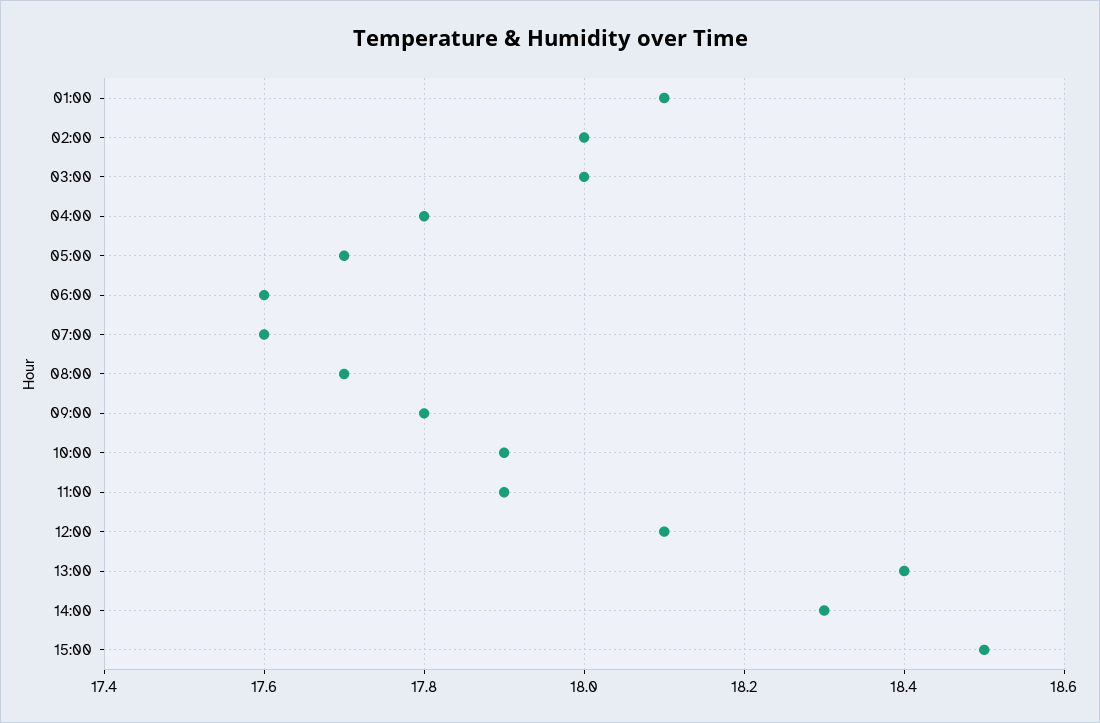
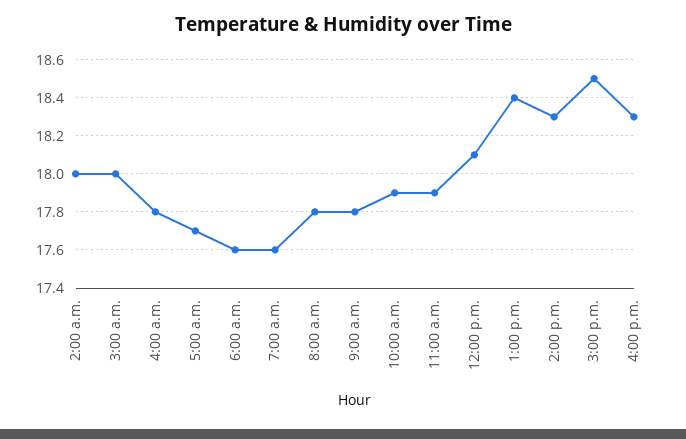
01:00: 18.1 -> none
08:00: 17.7 -> 17.8
4:00 p.m.: none -> 18.3

